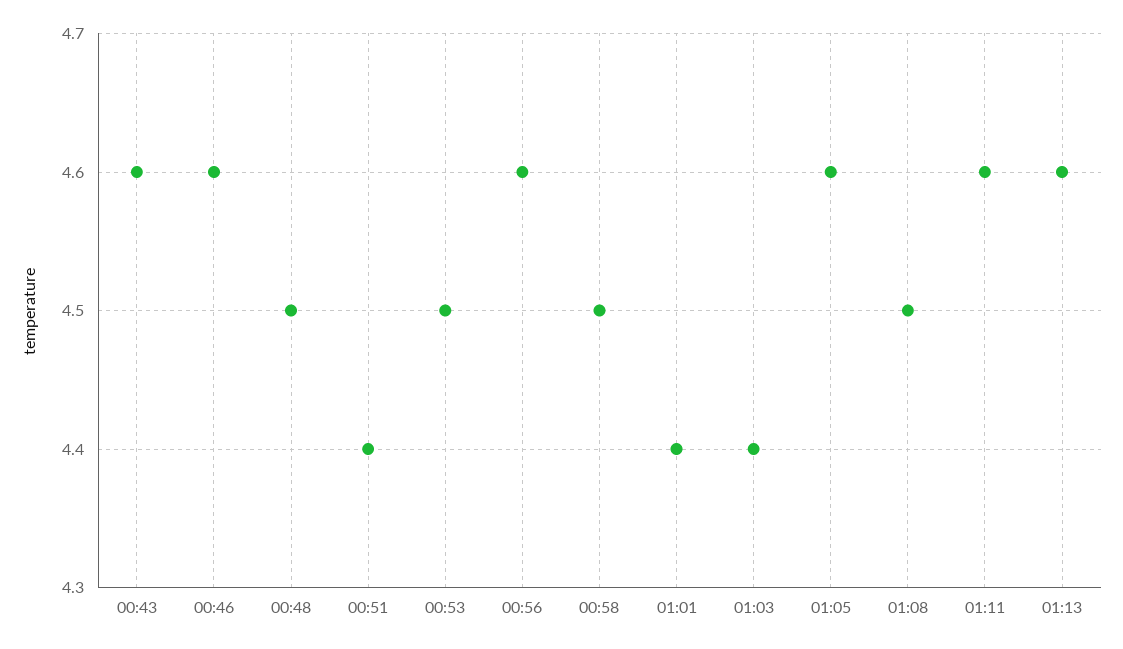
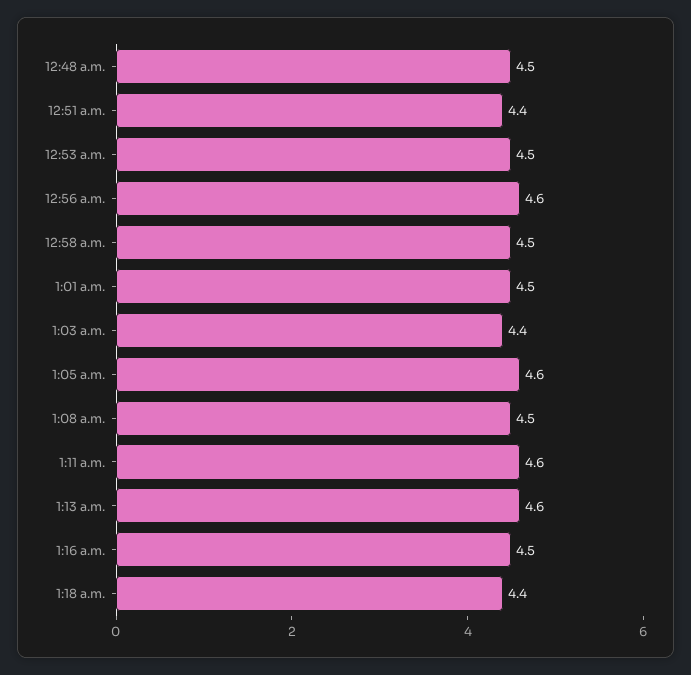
00:43: 4.6 -> none
00:46: 4.6 -> none
01:01: 4.4 -> 4.5
1:16 a.m.: none -> 4.5
1:18 a.m.: none -> 4.4

